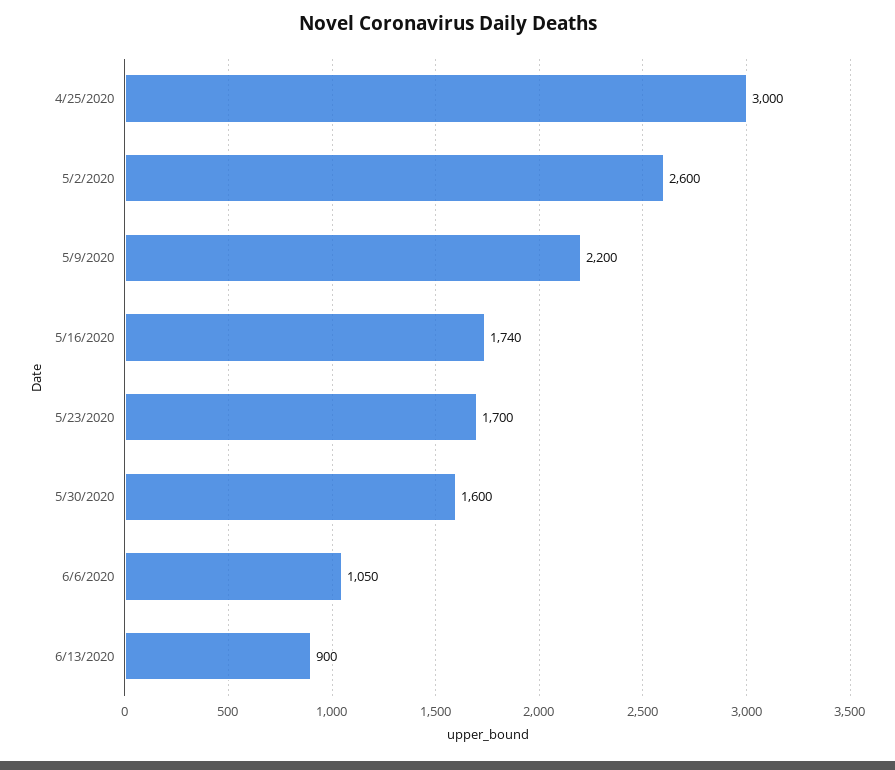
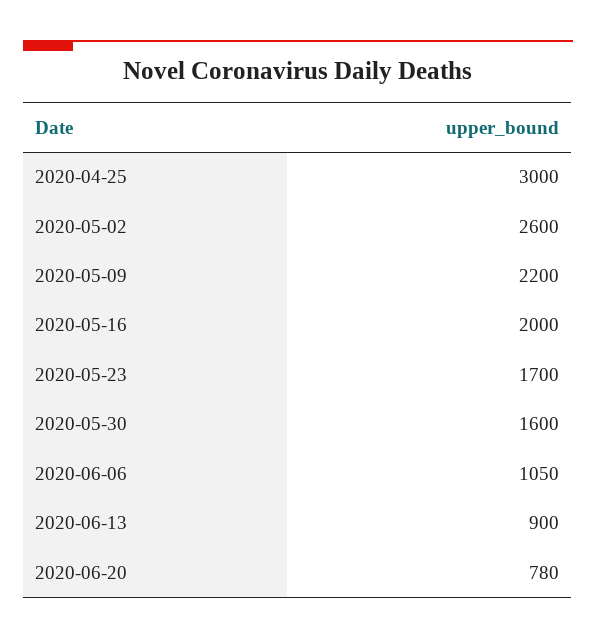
5/16/2020: 1740 -> 2000
2020-06-20: none -> 780

